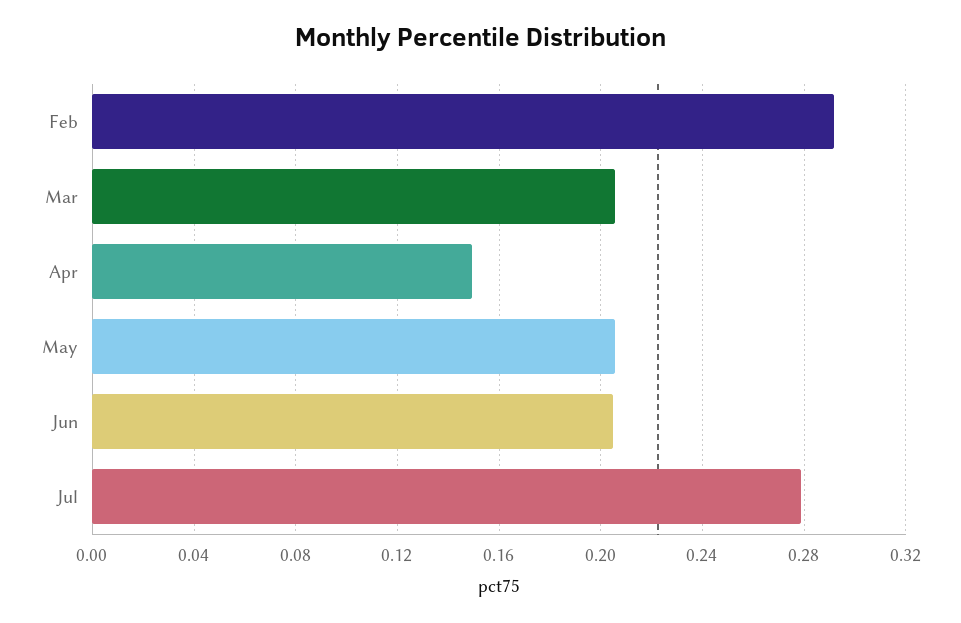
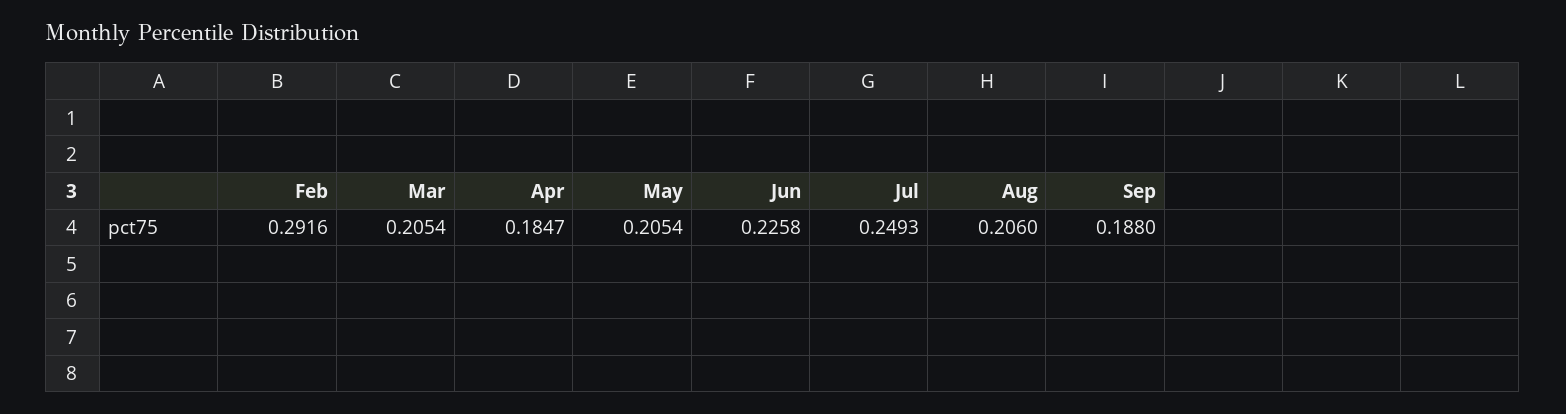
Apr: 0.15 -> 0.1847
Jun: 0.205 -> 0.2258
Jul: 0.28 -> 0.2493
Aug: none -> 0.206
Sep: none -> 0.188

